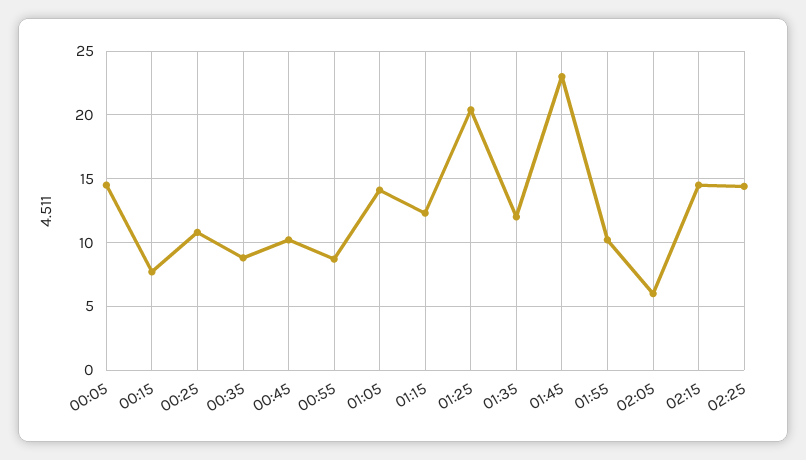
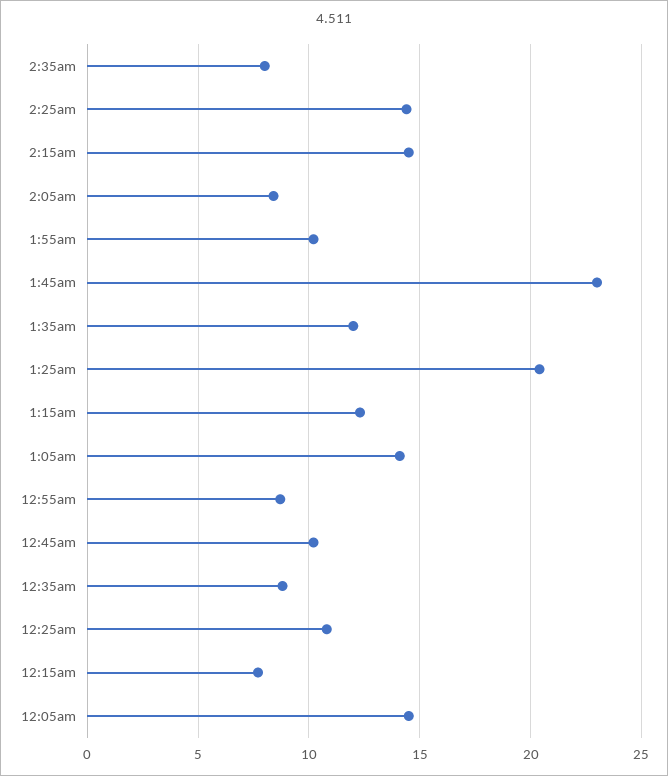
02:05: 6 -> 8.5
2:35am: none -> 8

